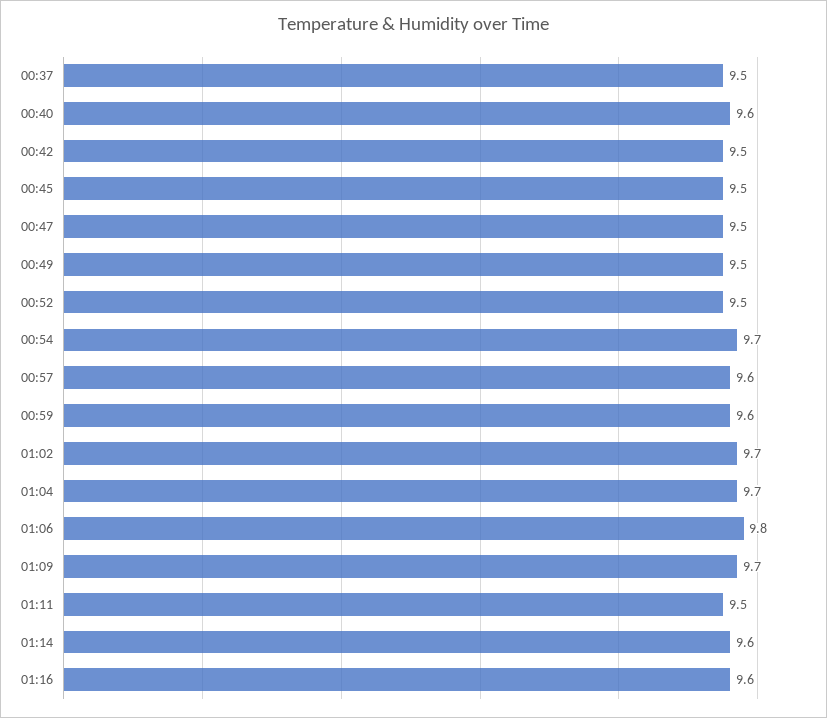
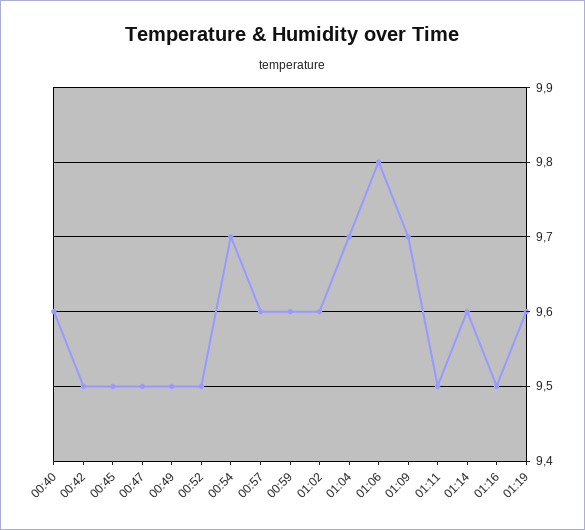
00:37: 9.5 -> none
01:02: 9.7 -> 9.6
01:16: 9.6 -> 9.5
01:19: none -> 9.6

